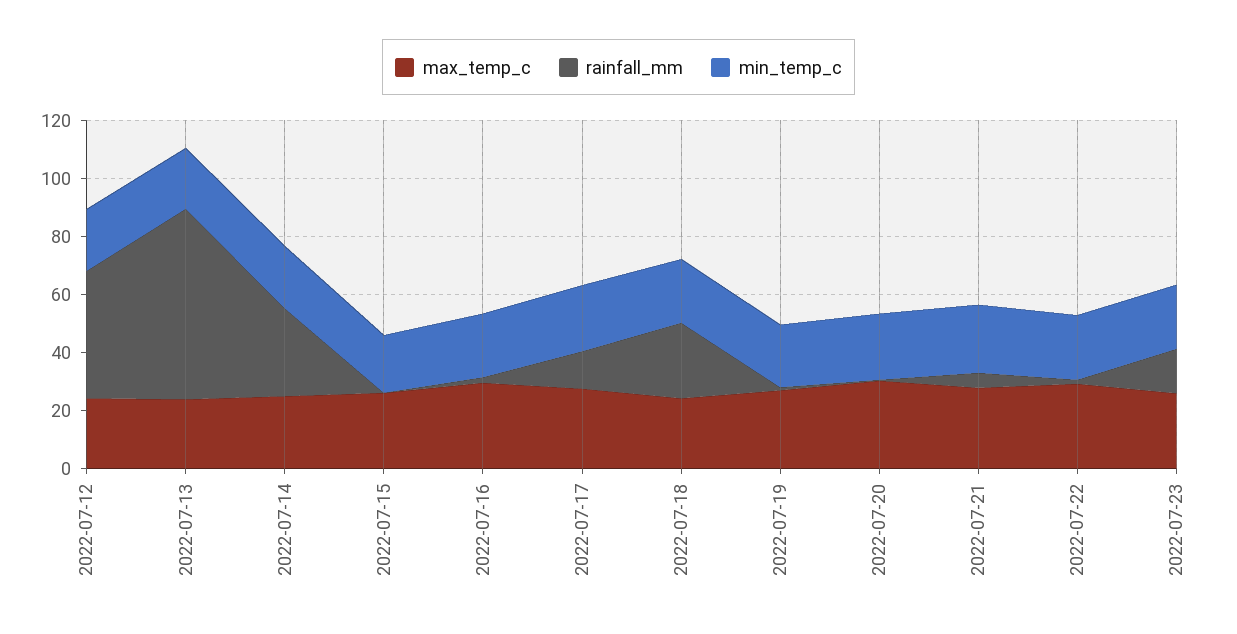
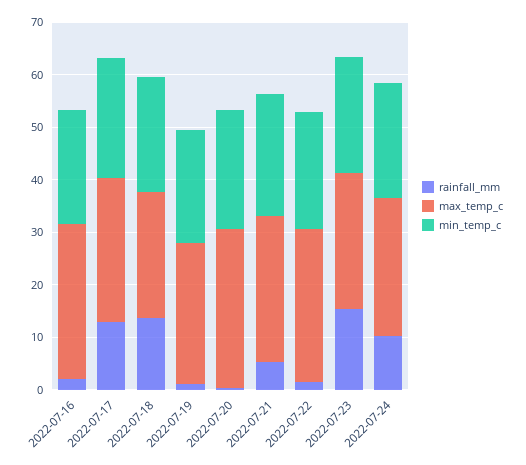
max_temp_c, 2022-07-12: 25 -> none
rainfall_mm, 2022-07-12: 45 -> none
min_temp_c, 2022-07-12: 20 -> none
max_temp_c, 2022-07-13: 25 -> none
rainfall_mm, 2022-07-13: 65 -> none
min_temp_c, 2022-07-13: 20 -> none
max_temp_c, 2022-07-14: 25 -> none
rainfall_mm, 2022-07-14: 30 -> none
min_temp_c, 2022-07-14: 20 -> none
max_temp_c, 2022-07-15: 25 -> none
rainfall_mm, 2022-07-15: 0 -> none
min_temp_c, 2022-07-15: 20 -> none
rainfall_mm, 2022-07-18: 25 -> 14
rainfall_mm, 2022-07-24: none -> 10
max_temp_c, 2022-07-24: none -> 26
min_temp_c, 2022-07-24: none -> 22

